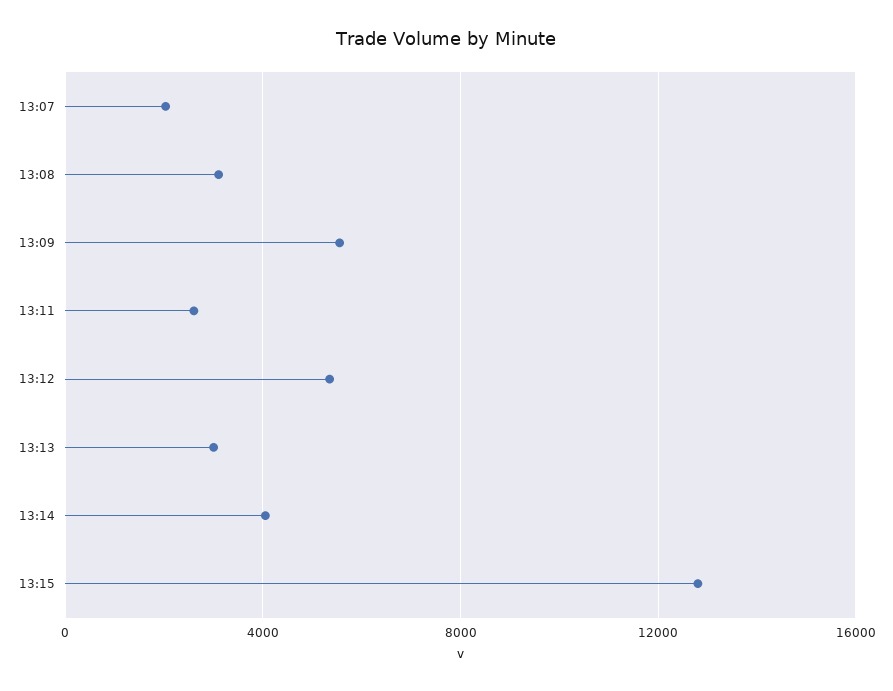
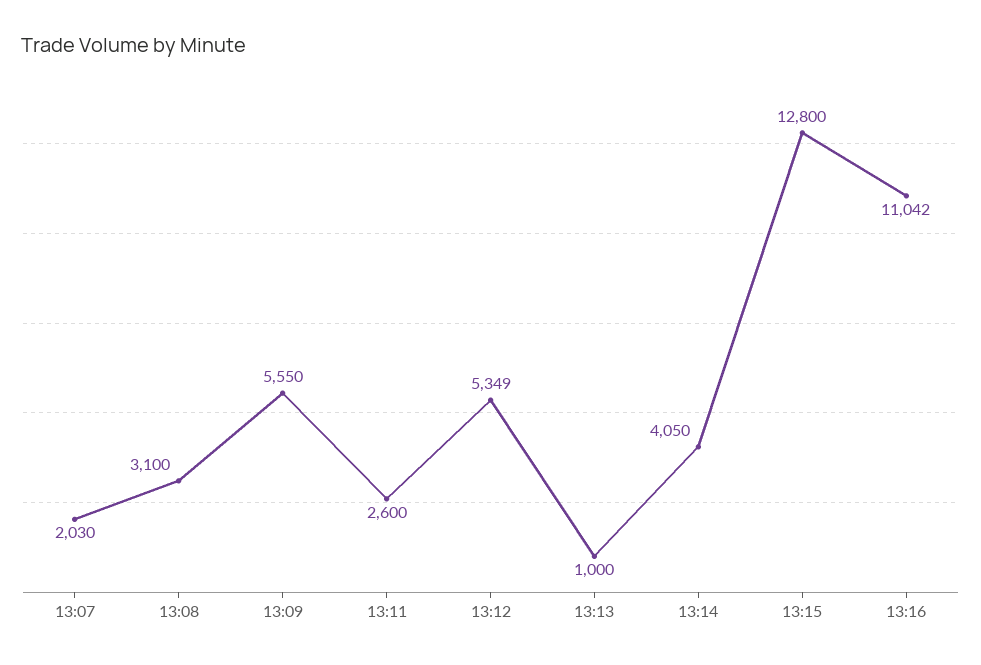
13:13: 3000 -> 1000
13:16: none -> 11042

